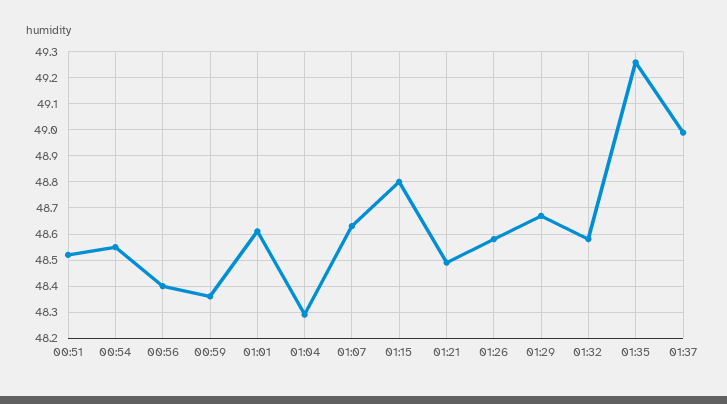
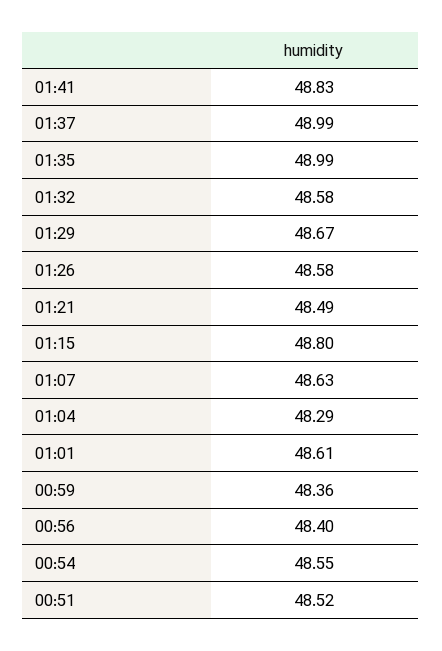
01:35: 49.25 -> 48.99
01:41: none -> 48.83

